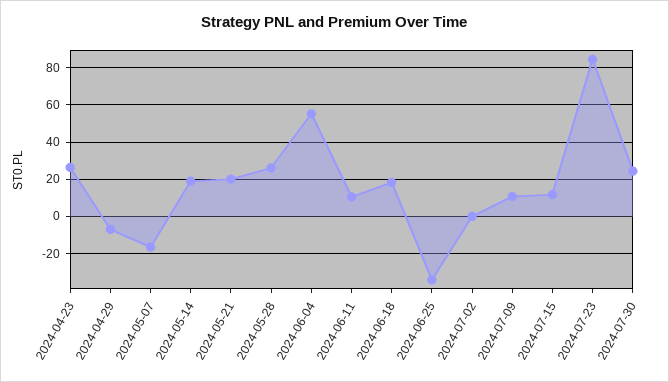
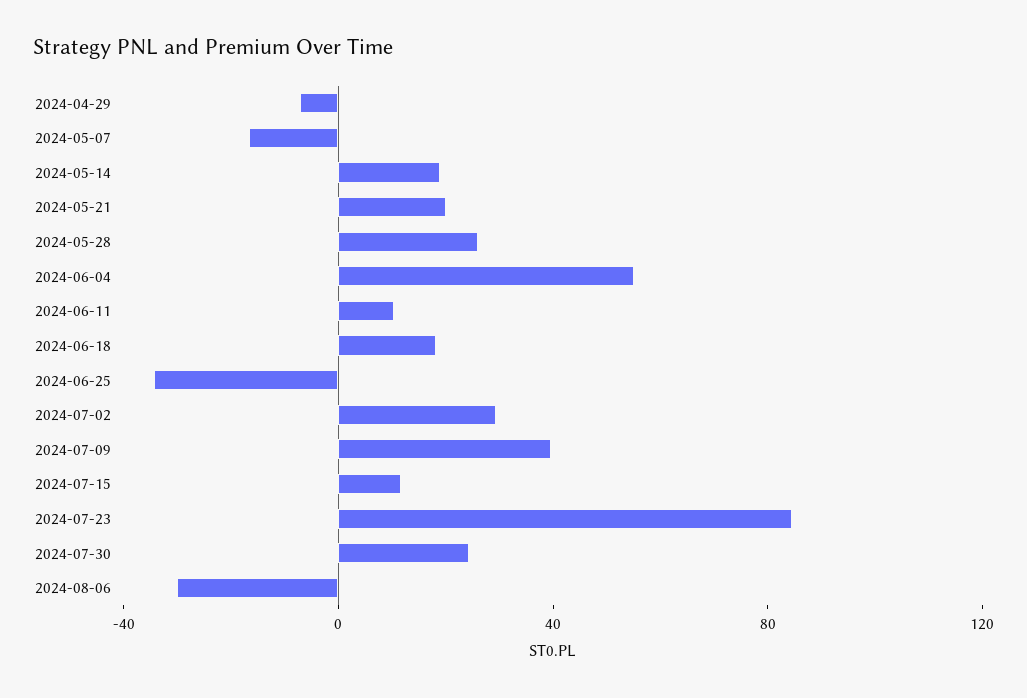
2024-04-23: 25 -> none
2024-07-02: 0 -> 30
2024-07-09: 10 -> 40
2024-08-06: none -> -30

